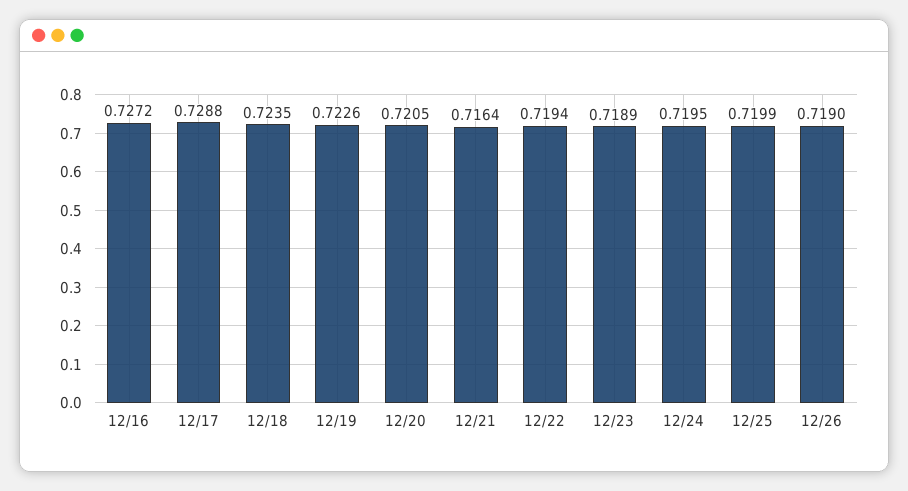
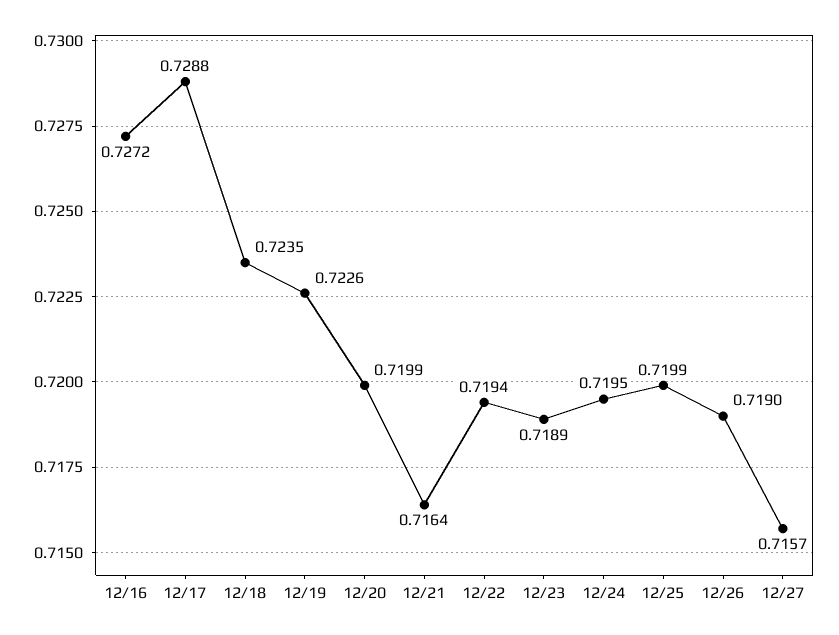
12/20: 0.7205 -> 0.7199
12/27: none -> 0.7157

